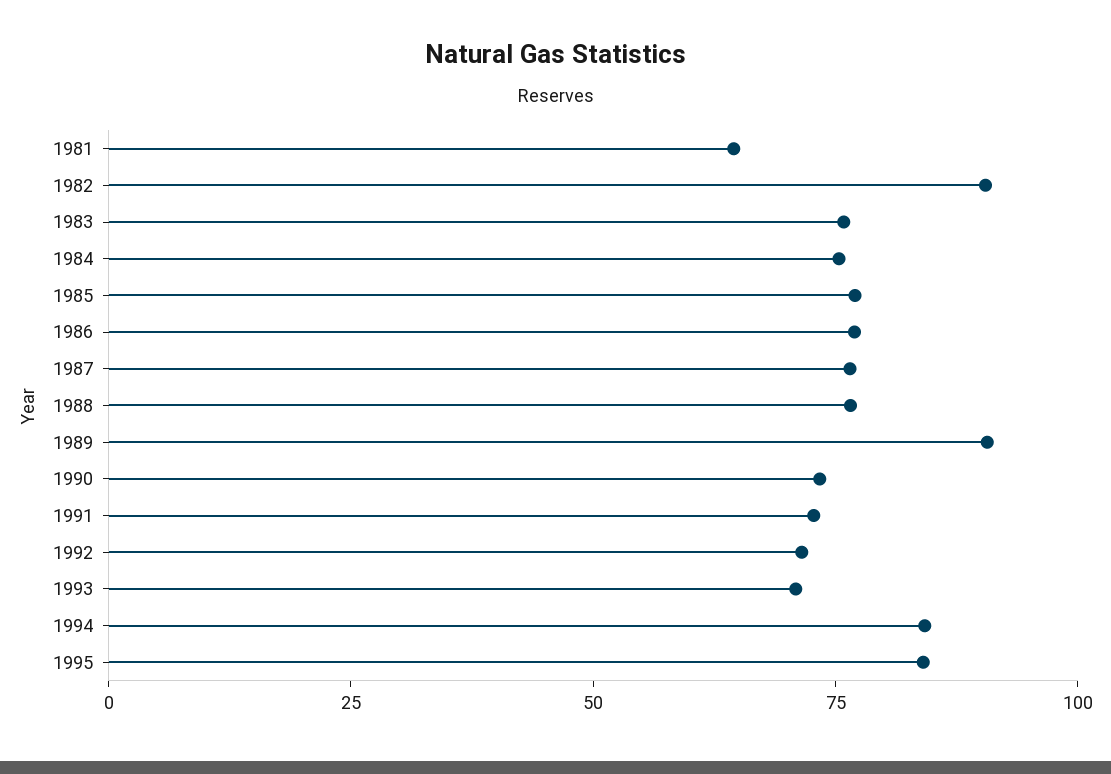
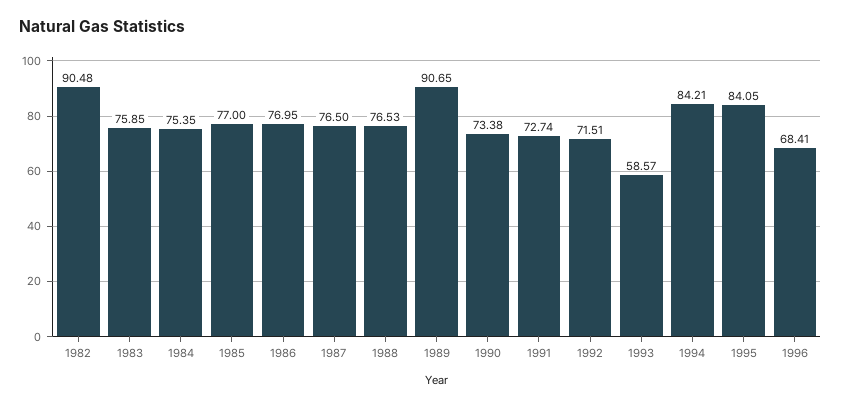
1981: 65 -> none
1993: 70 -> 58.57
1996: none -> 68.41

